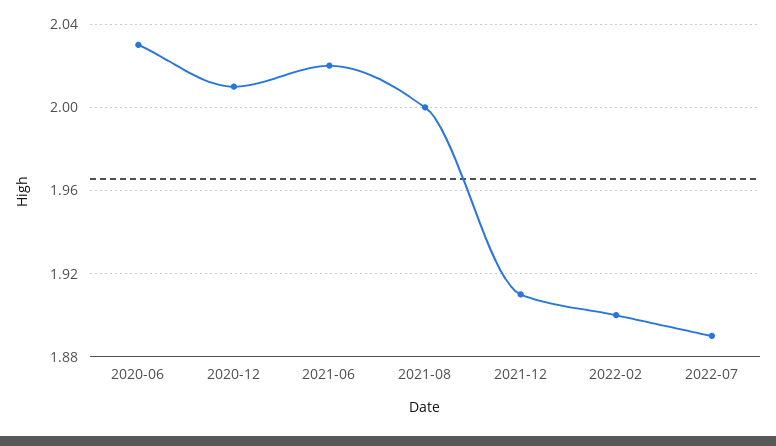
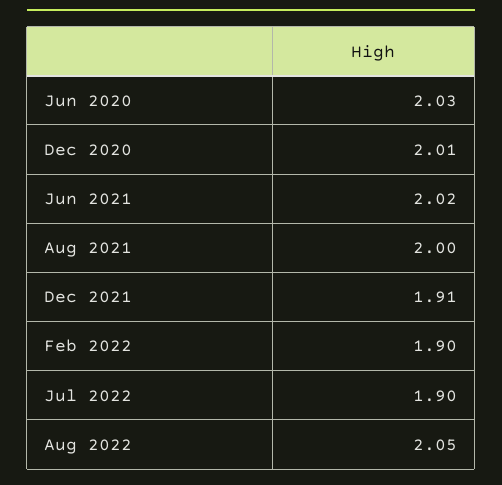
2022-07: 1.89 -> 1.9
Aug 2022: none -> 2.05

